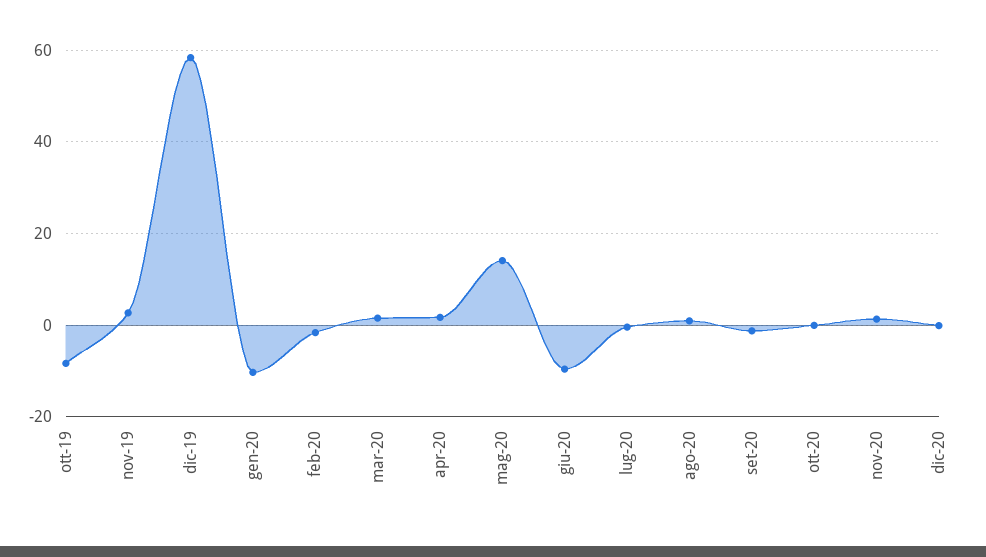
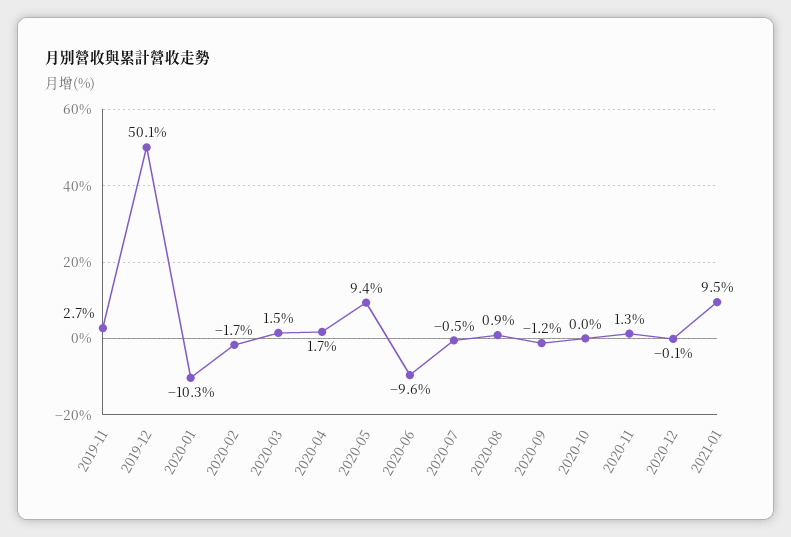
ott-19: -8 -> none
dic-19: 58 -> 50.1
mag-20: 14 -> 9.4
2021-01: none -> 9.5

